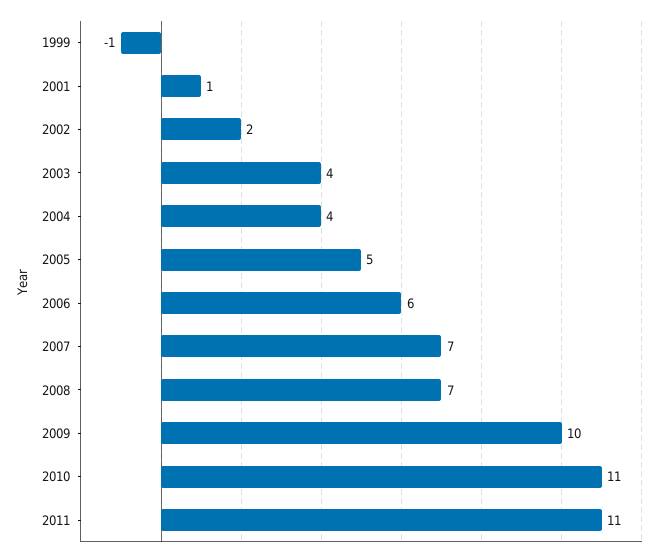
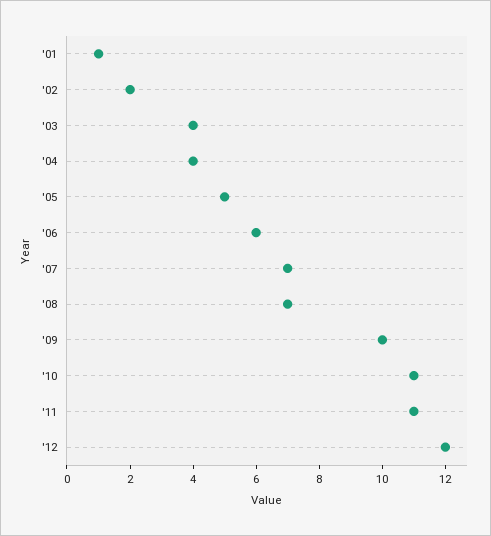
1999: -1 -> none
'12: none -> 12

